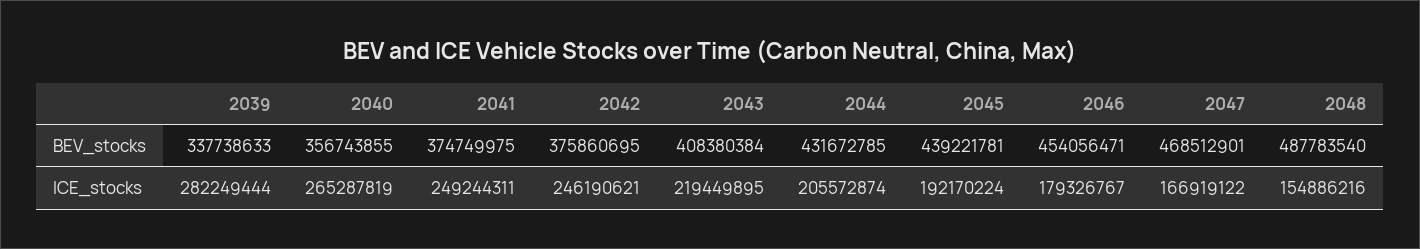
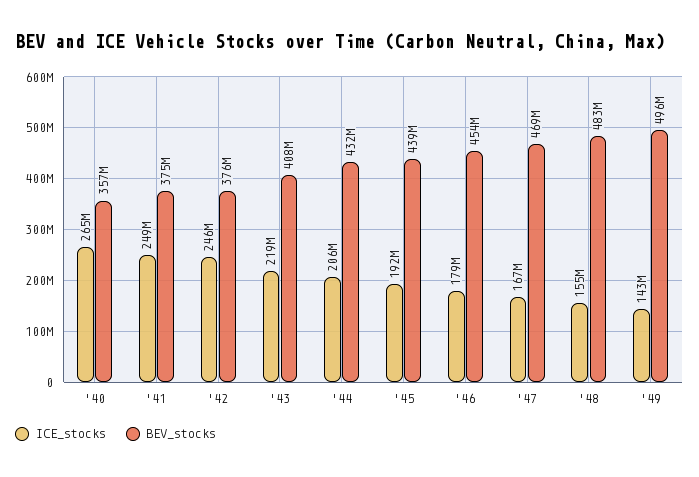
BEV_stocks, 2039: 337738633 -> none
BEV_stocks, 2048: 487783540 -> 483000000
ICE_stocks, 2039: 282249444 -> none
ICE_stocks, '49: none -> 143000000
BEV_stocks, '49: none -> 496000000

